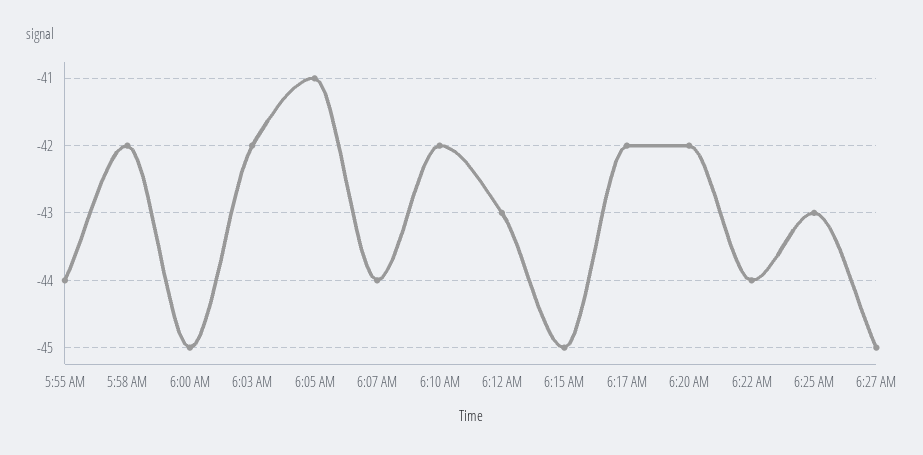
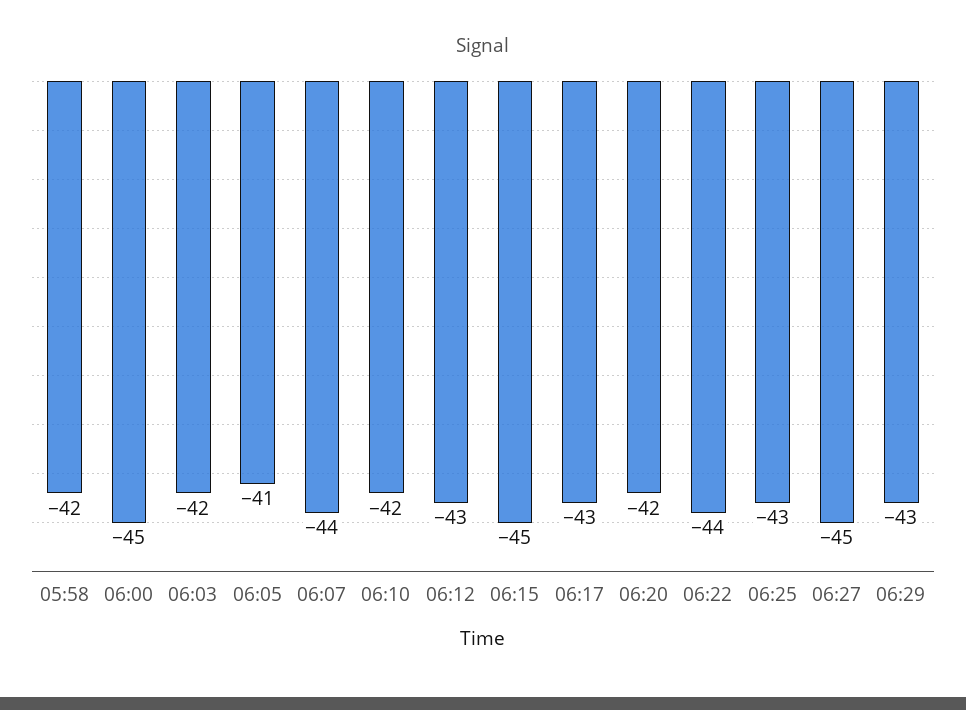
5:55 AM: -44 -> none
6:17 AM: -42 -> -43
06:29: none -> -43

